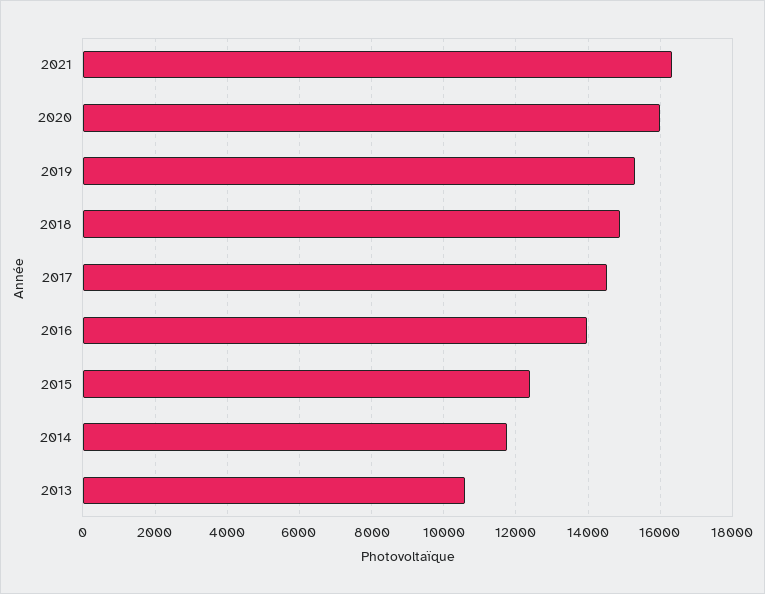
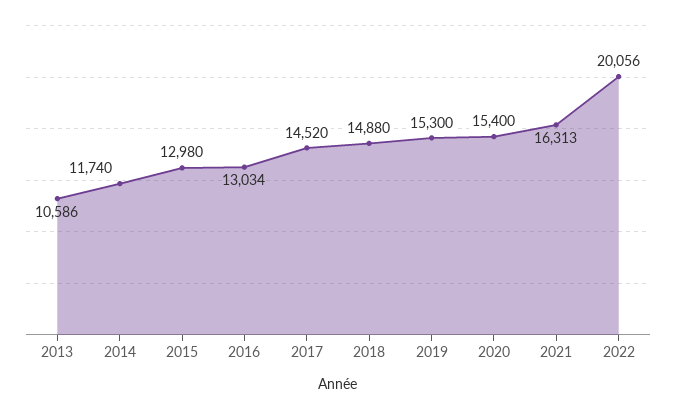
2020: 16000 -> 15400
2016: 14000 -> 13034
2015: 12400 -> 12980
2022: none -> 20056

